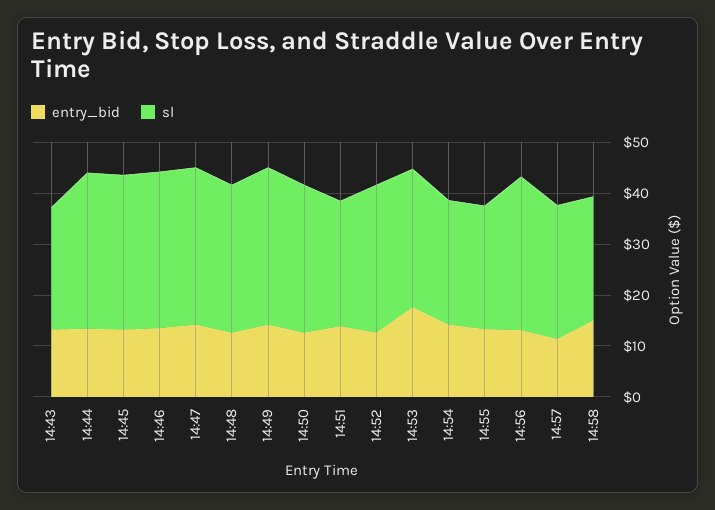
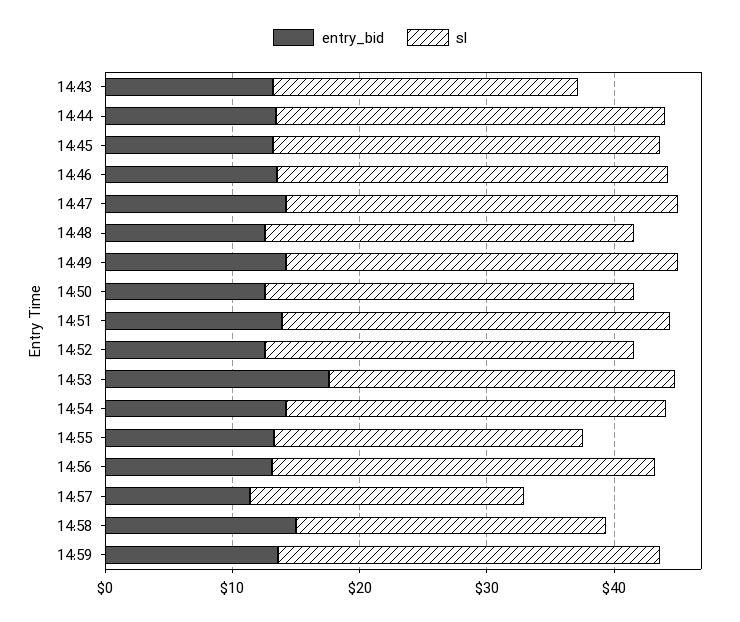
sl, 14:51: 24 -> 30
sl, 14:54: 24 -> 30
sl, 14:57: 26 -> 22
entry_bid, 14:59: none -> 14
sl, 14:59: none -> 30

